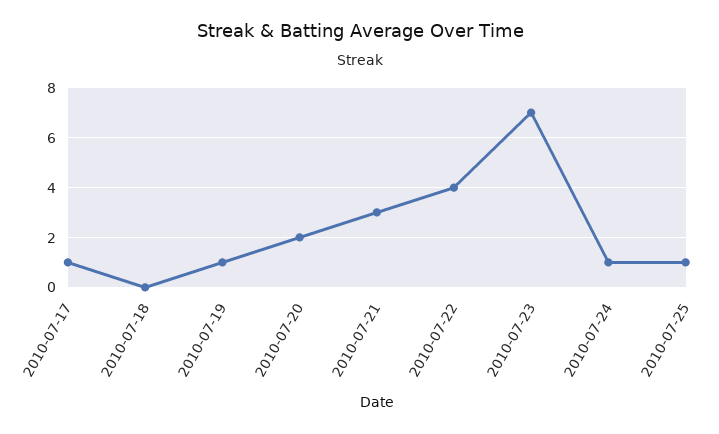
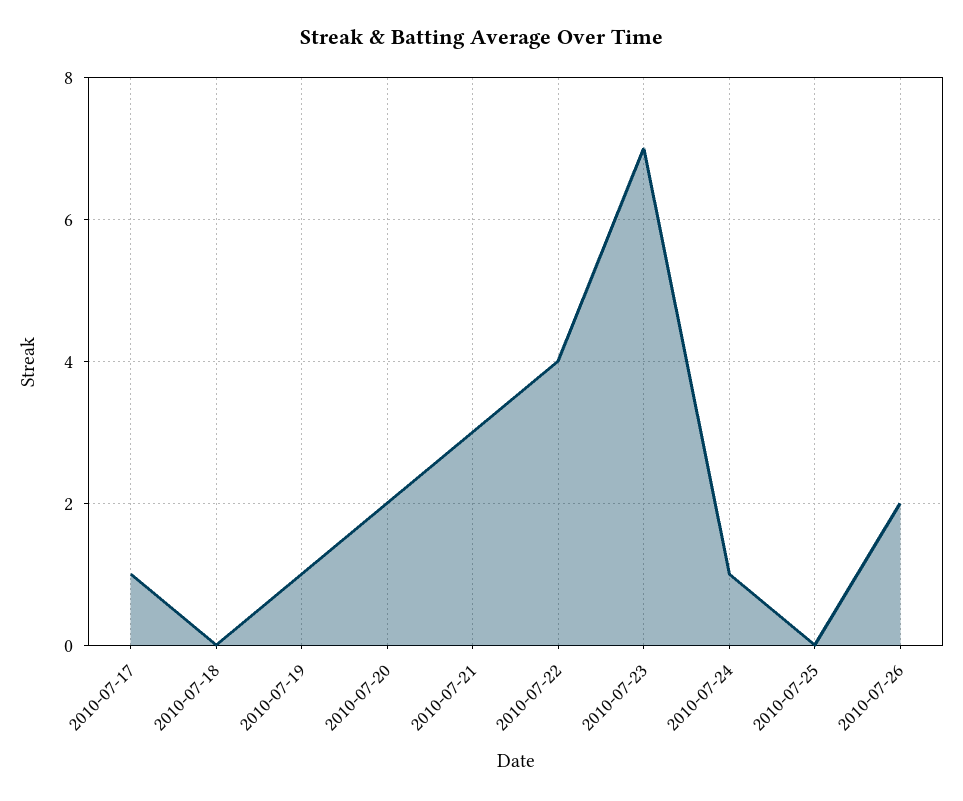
2010-07-25: 1 -> 0
2010-07-26: none -> 2

